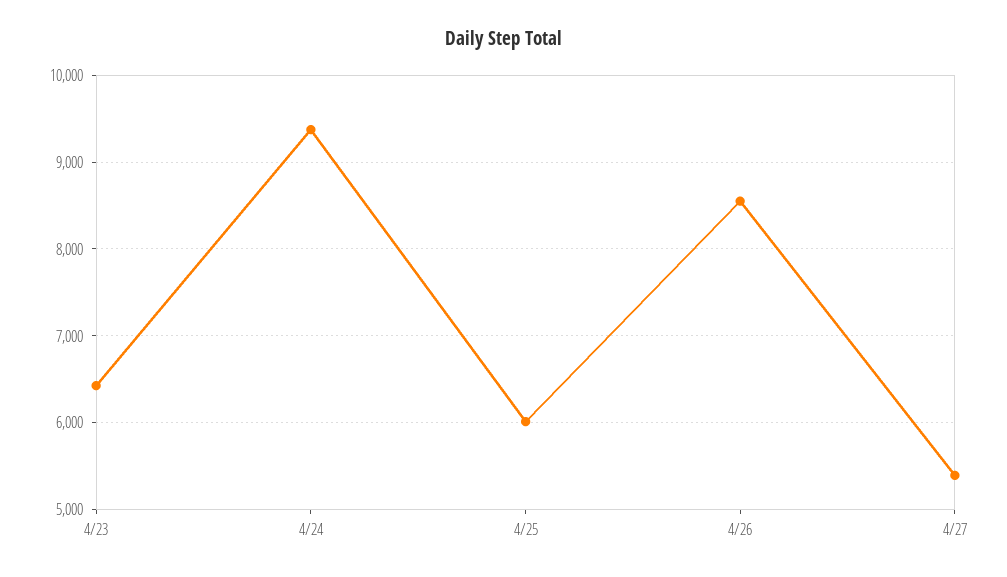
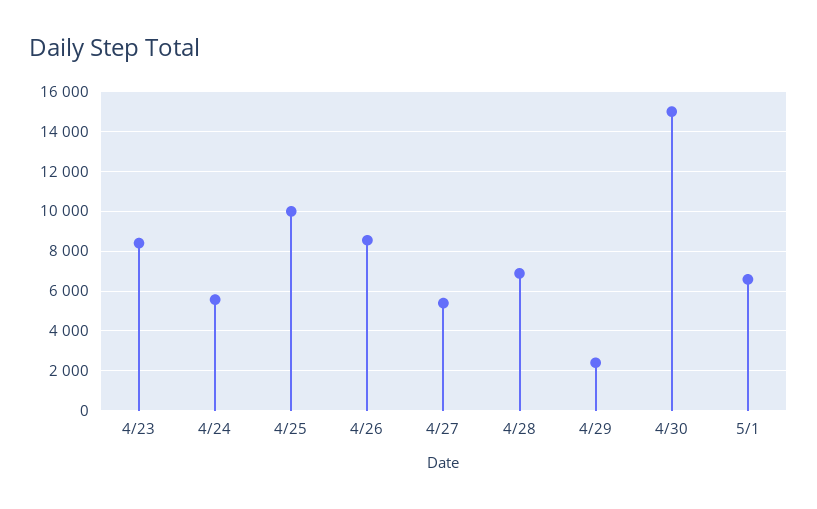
4/23: 6400 -> 8500
4/24: 9400 -> 5500
4/25: 6000 -> 10000
4/28: none -> 7000
4/29: none -> 2500
4/30: none -> 15000
5/1: none -> 6500

